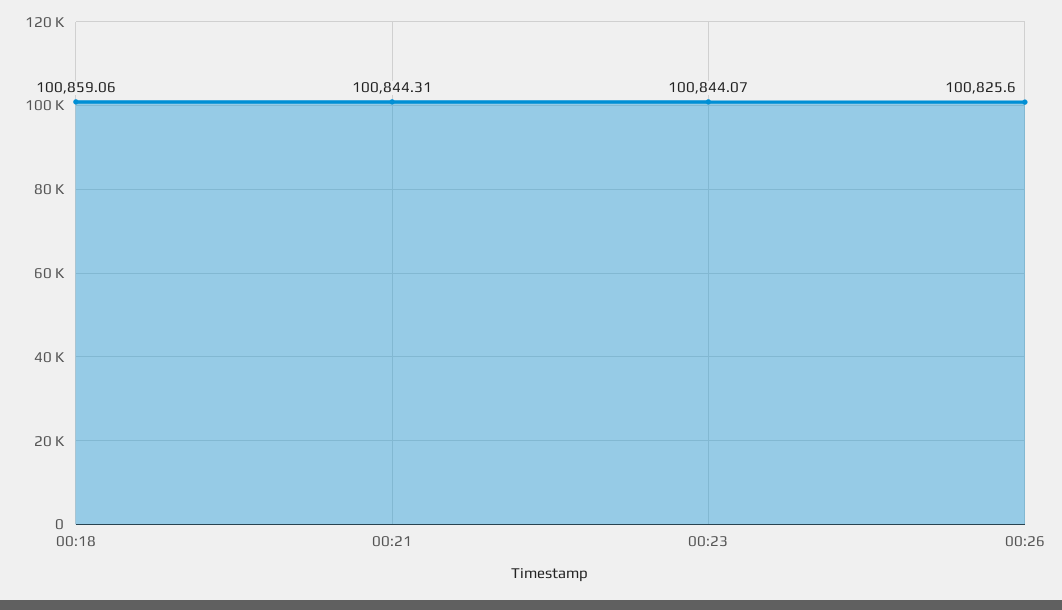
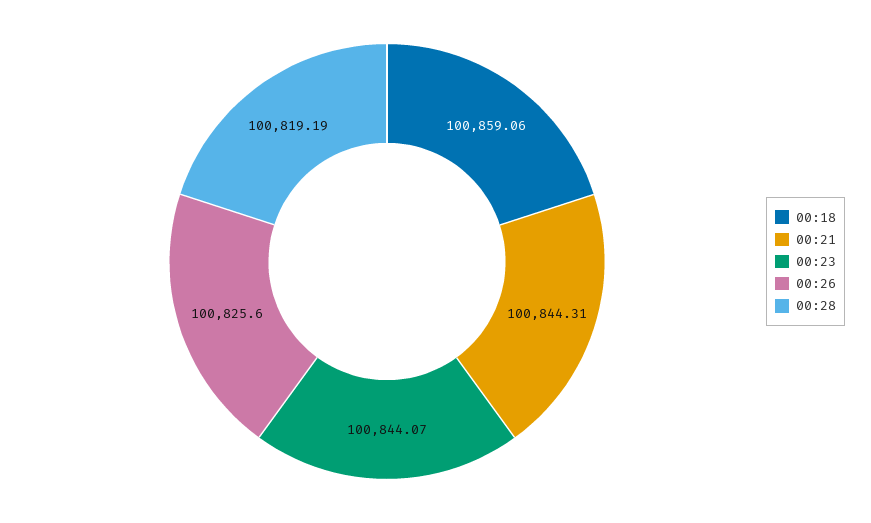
00:28: none -> 100819.19

